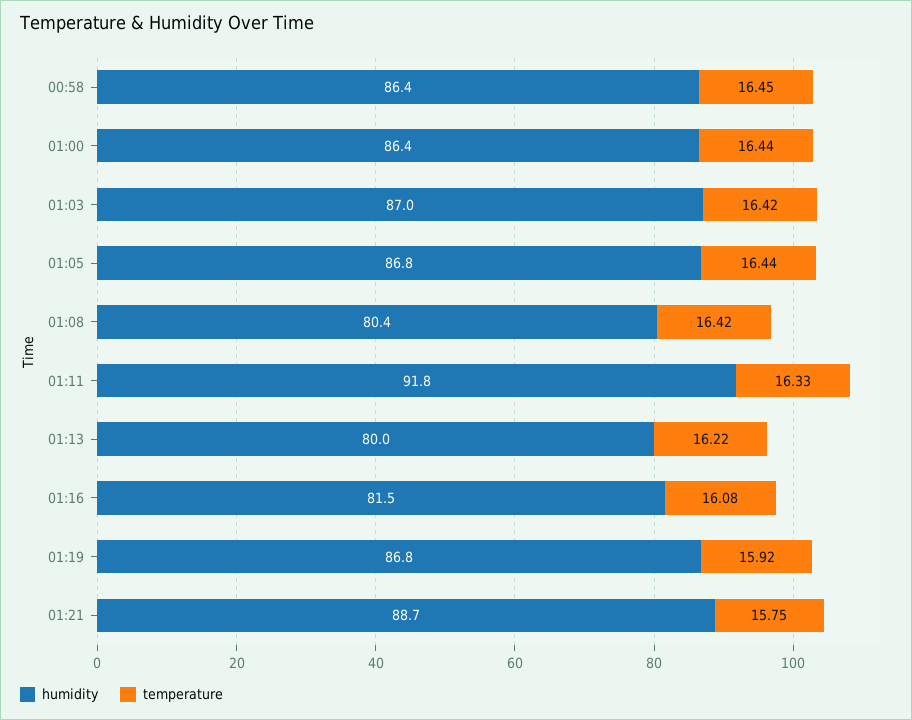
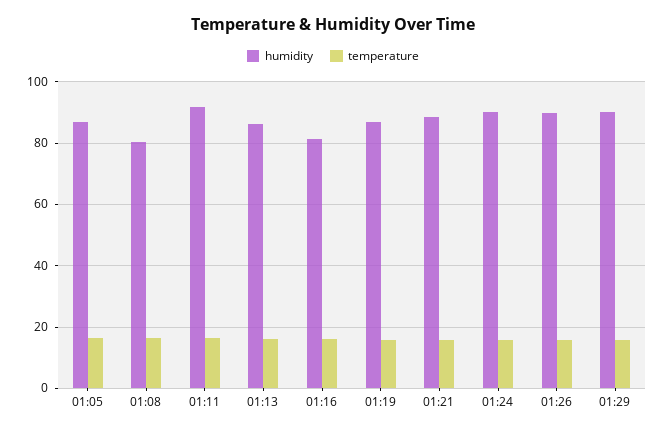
humidity, 00:58: 86.4 -> none
temperature, 00:58: 16.45 -> none
humidity, 01:00: 86.4 -> none
temperature, 01:00: 16.44 -> none
humidity, 01:03: 87 -> none
temperature, 01:03: 16.42 -> none
humidity, 01:13: 80 -> 86
humidity, 01:24: none -> 90
temperature, 01:24: none -> 16
humidity, 01:26: none -> 90
temperature, 01:26: none -> 16
humidity, 01:29: none -> 90
temperature, 01:29: none -> 16

